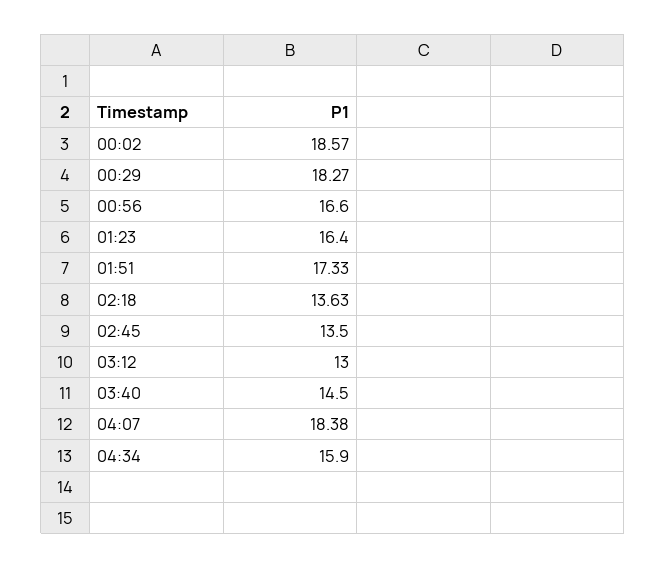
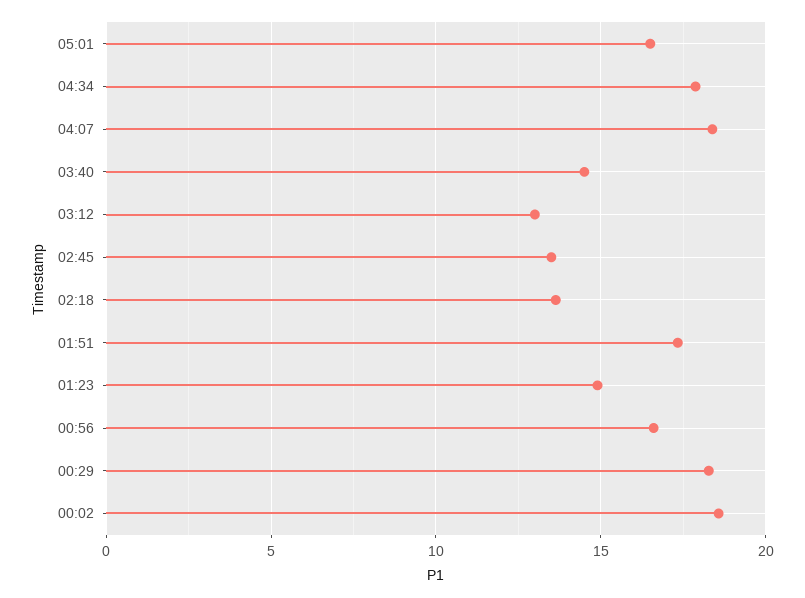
01:23: 16.4 -> 15
04:34: 15.9 -> 18
05:01: none -> 16.5

